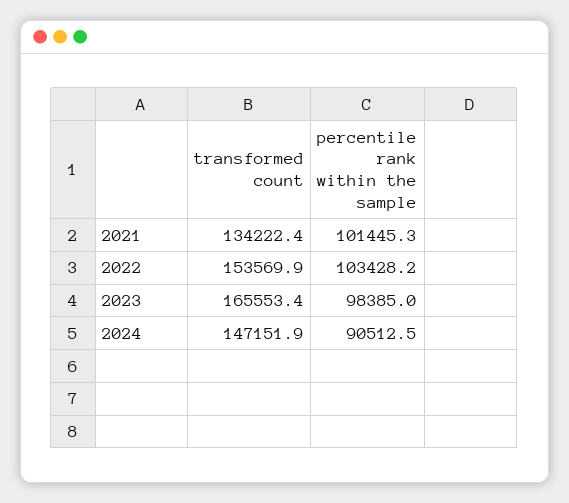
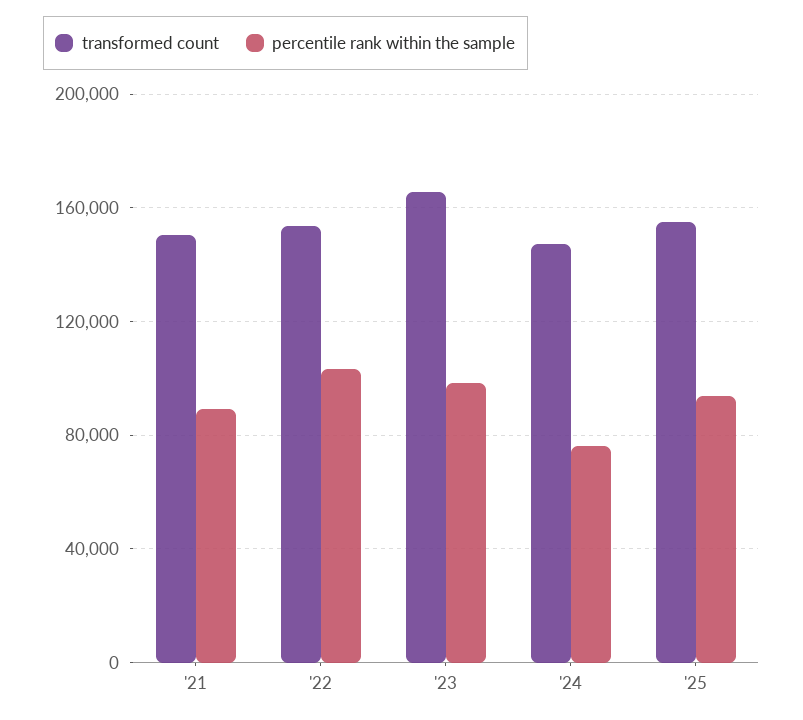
transformed count, 2021: 134222.4 -> 150000
percentile rank within the sample, 2021: 101445.3 -> 90000
percentile rank within the sample, 2024: 90512.5 -> 75000
transformed count, '25: none -> 155000
percentile rank within the sample, '25: none -> 95000

